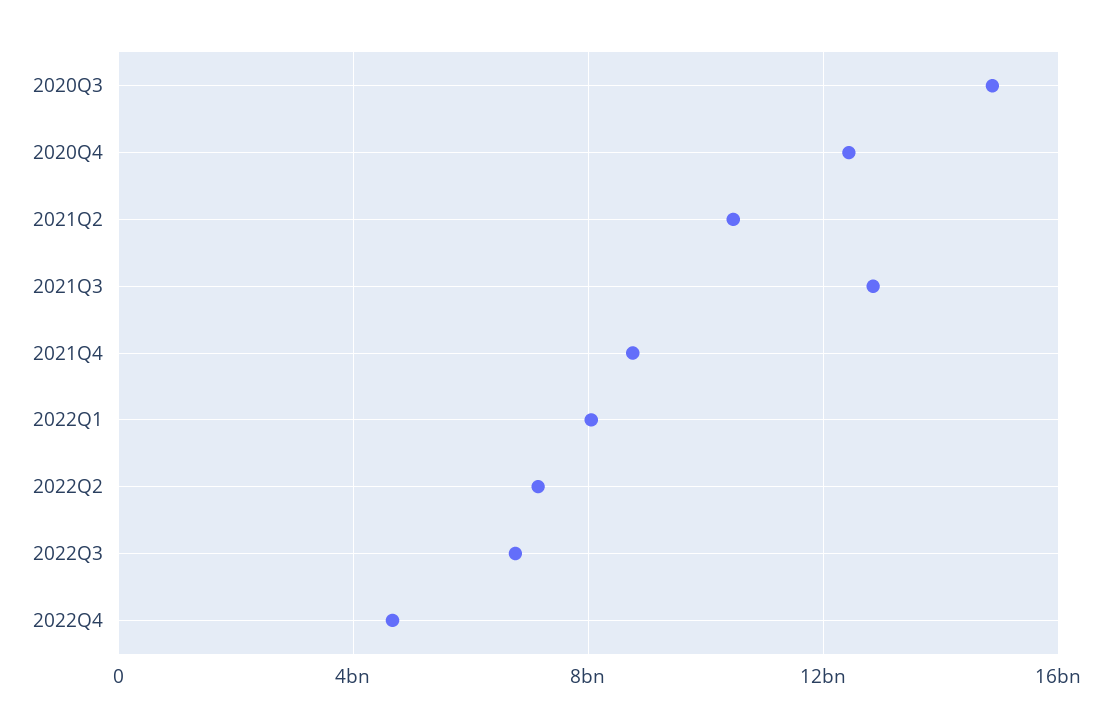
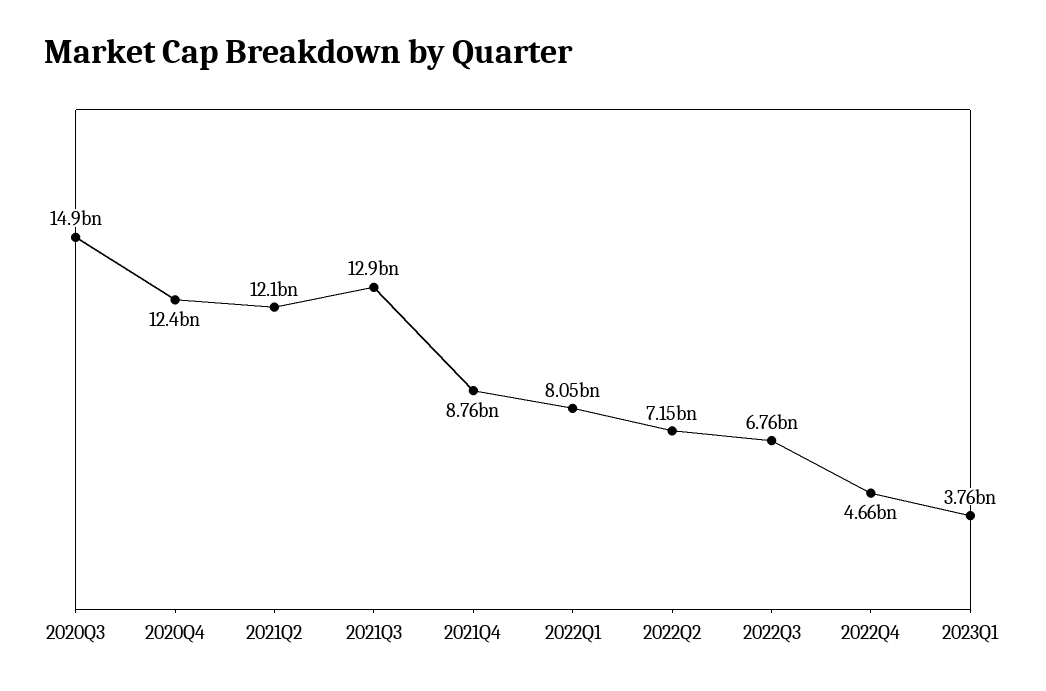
2021Q2: 10500000000 -> 12100000000
2023Q1: none -> 3760000000

